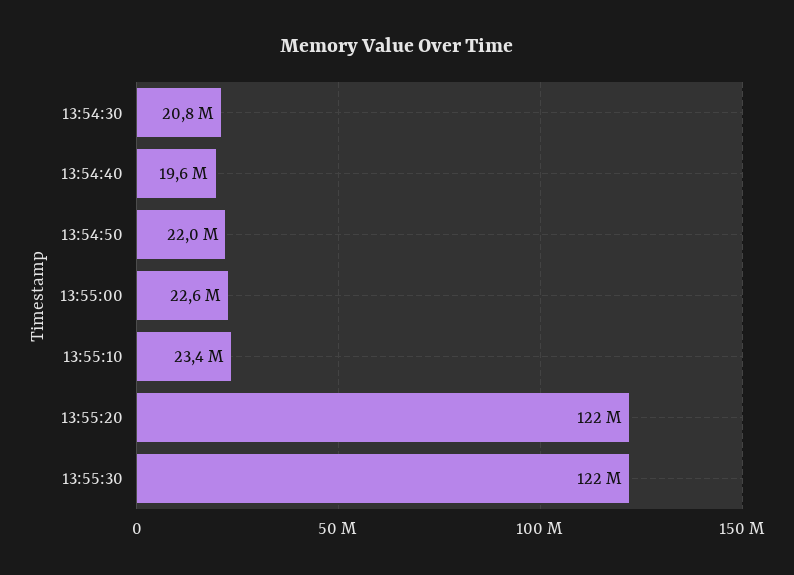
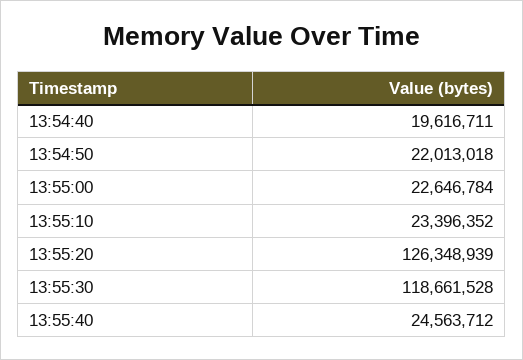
13:54:30: 20800000 -> none
13:55:20: 122000000 -> 126348939
13:55:30: 122000000 -> 118661528
13:55:40: none -> 24563712

